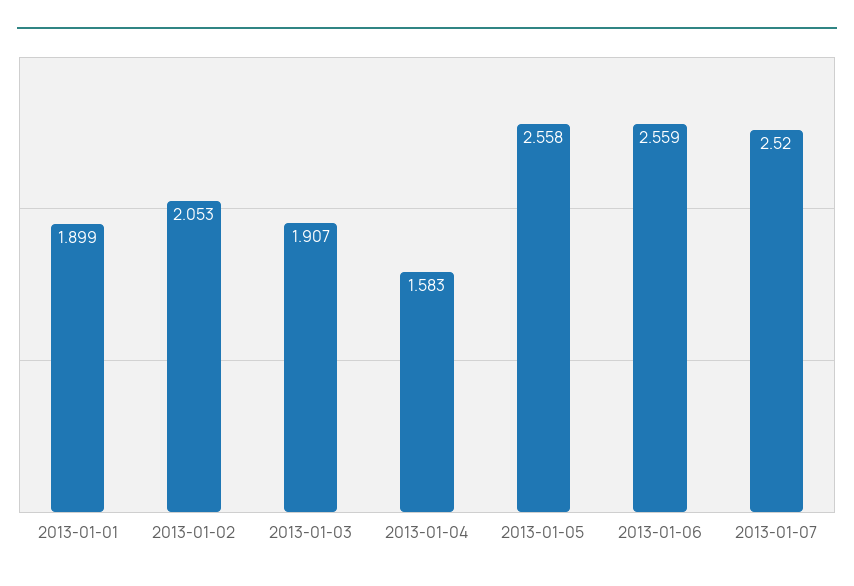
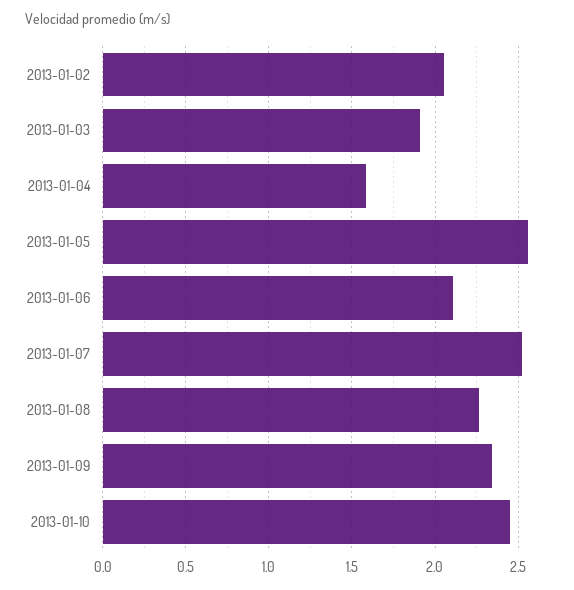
2013-01-01: 1.899 -> none
2013-01-06: 2.559 -> 2.1
2013-01-08: none -> 2.25
2013-01-09: none -> 2.35
2013-01-10: none -> 2.45

